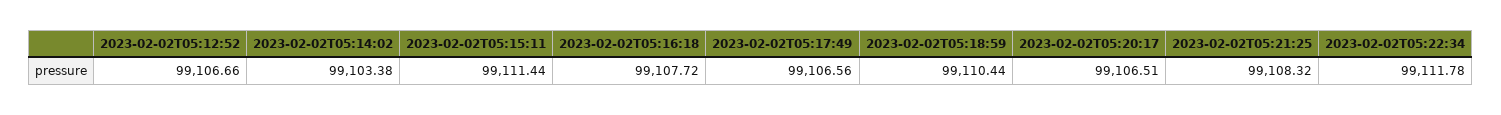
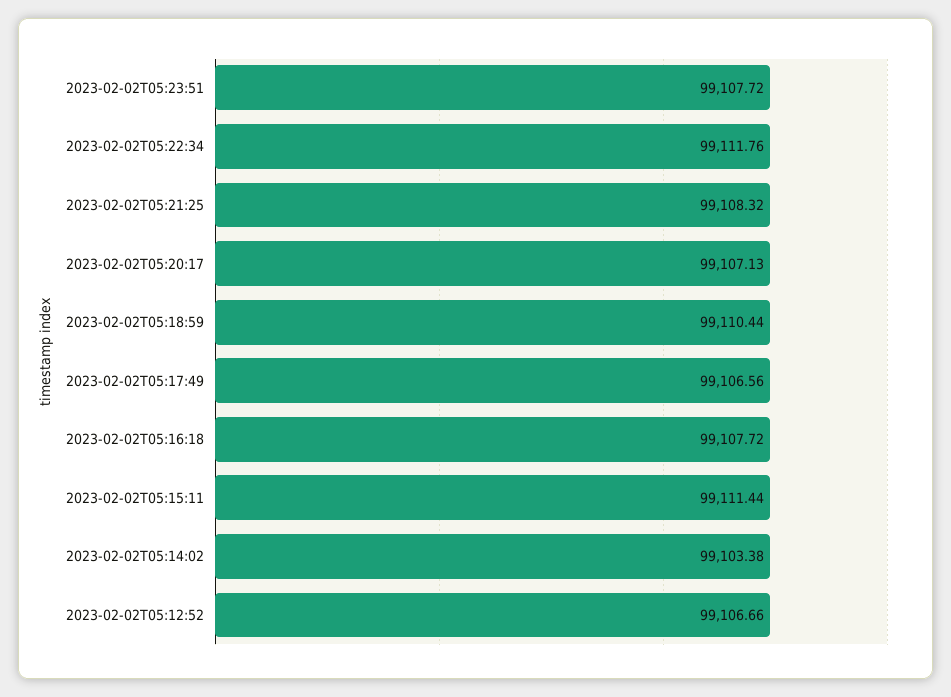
2023-02-02T05:20:17: 99106.51 -> 99107.13
2023-02-02T05:22:34: 99111.78 -> 99111.76
2023-02-02T05:23:51: none -> 99107.72

